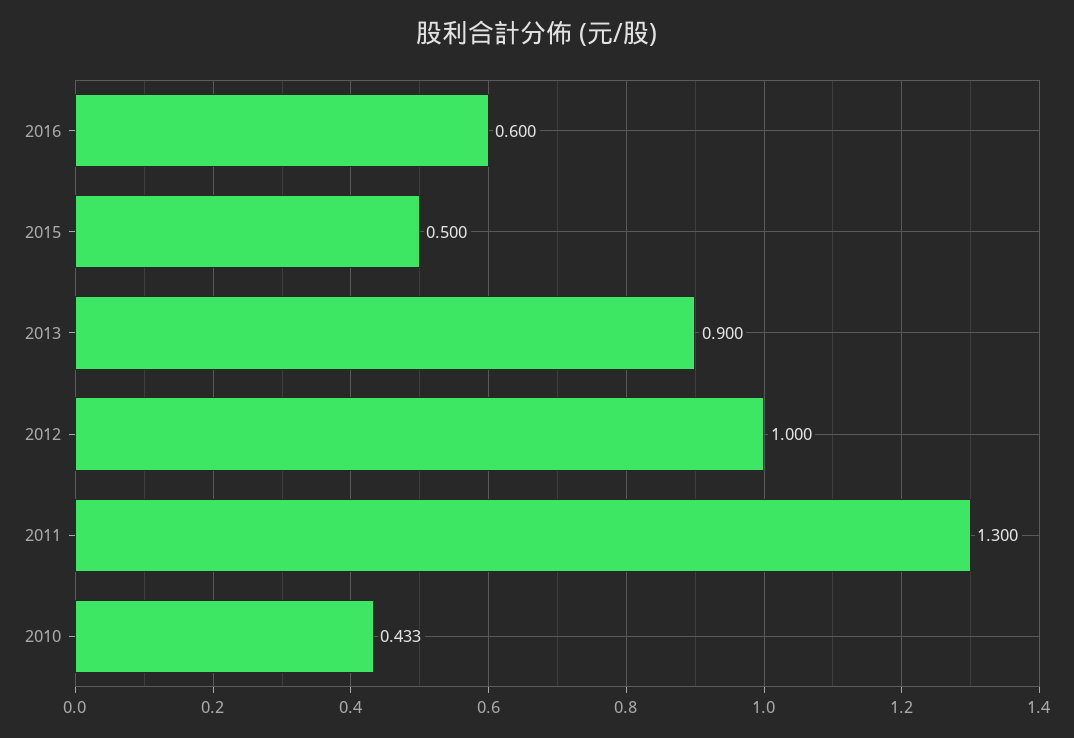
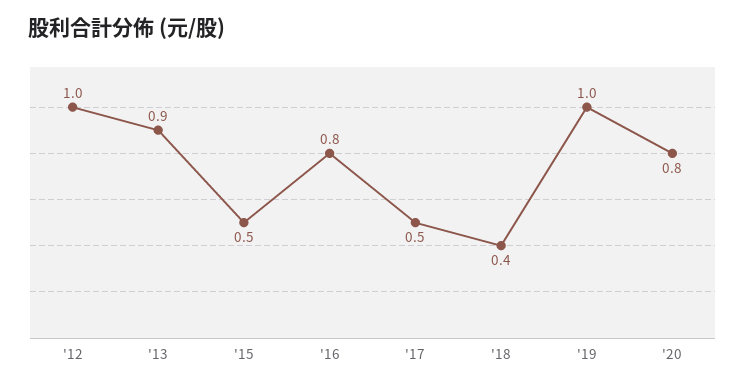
2016: 0.6 -> 0.8
2011: 1.3 -> none
2010: 0.433 -> none
'17: none -> 0.5
'18: none -> 0.4
'19: none -> 1
'20: none -> 0.8

